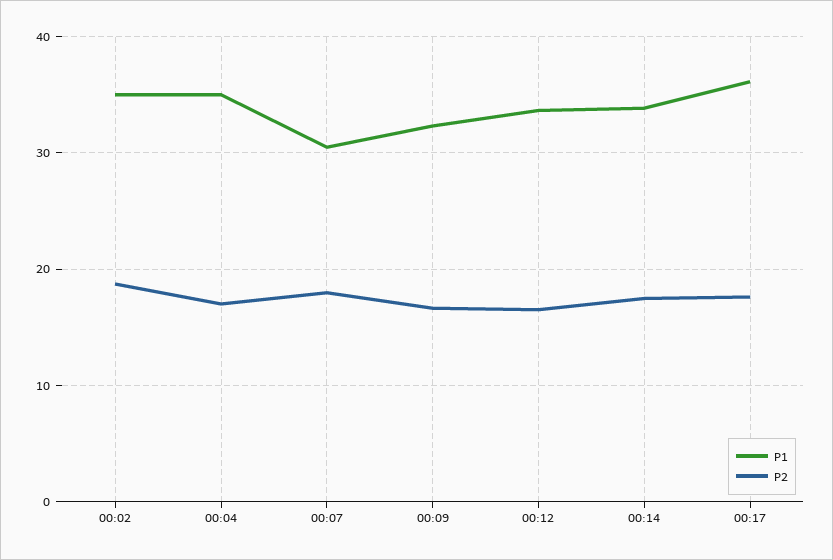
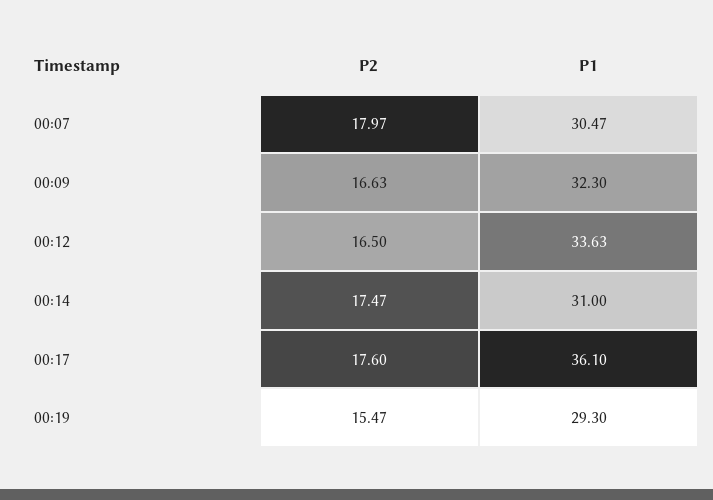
P1, 00:02: 35 -> none
P2, 00:02: 19 -> none
P1, 00:04: 35 -> none
P2, 00:04: 17 -> none
P1, 00:14: 34 -> 31
P2, 00:19: none -> 15.47
P1, 00:19: none -> 29.3

